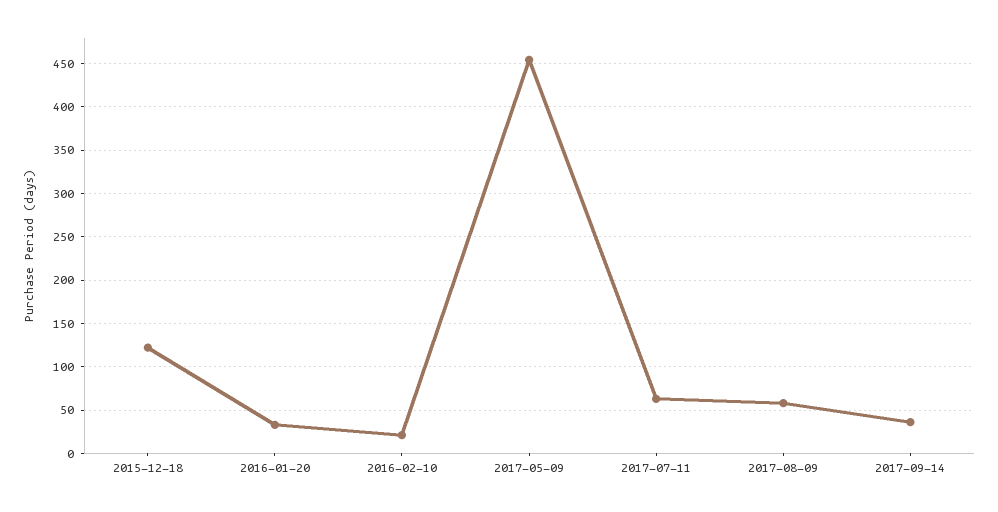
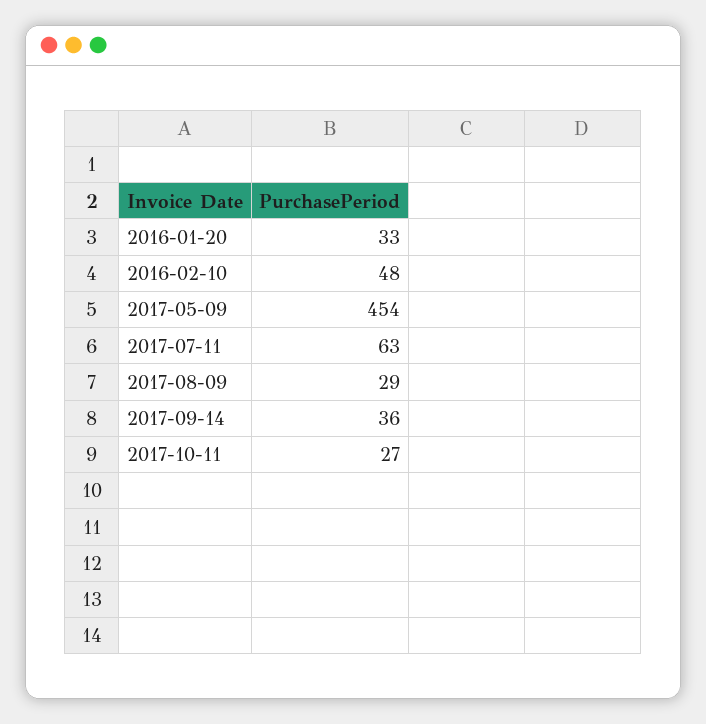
2015-12-18: 120 -> none
2016-02-10: 20 -> 48
2017-08-09: 60 -> 29
2017-10-11: none -> 27

